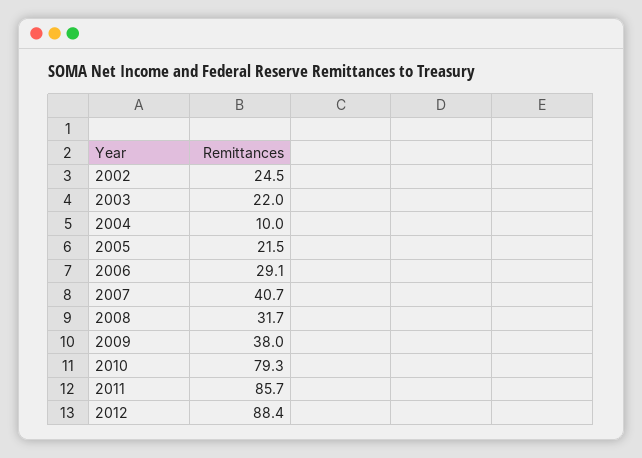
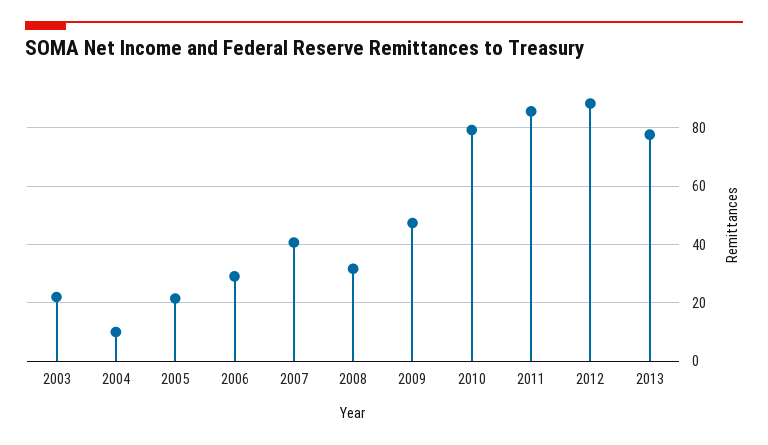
2002: 24.5 -> none
2009: 38 -> 47.5
2013: none -> 77.5

